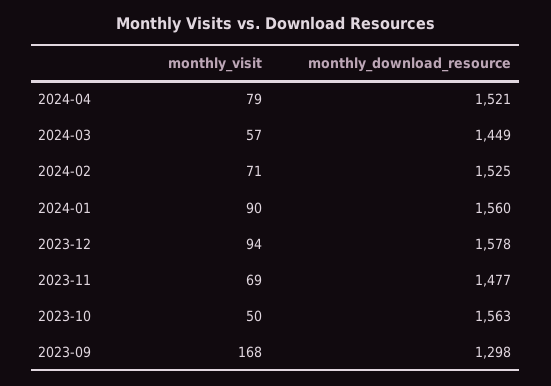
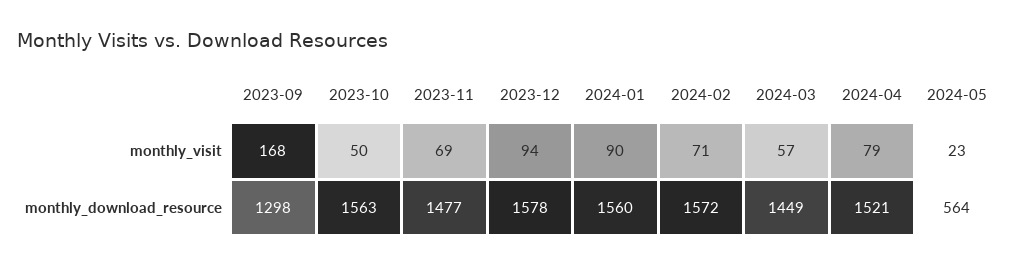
monthly_download_resource, 2024-02: 1525 -> 1572
monthly_visit, 2024-05: none -> 23
monthly_download_resource, 2024-05: none -> 564

